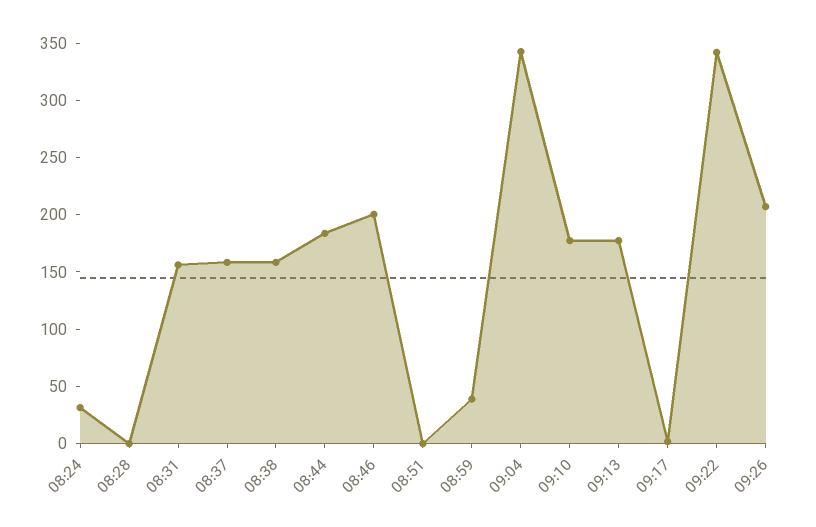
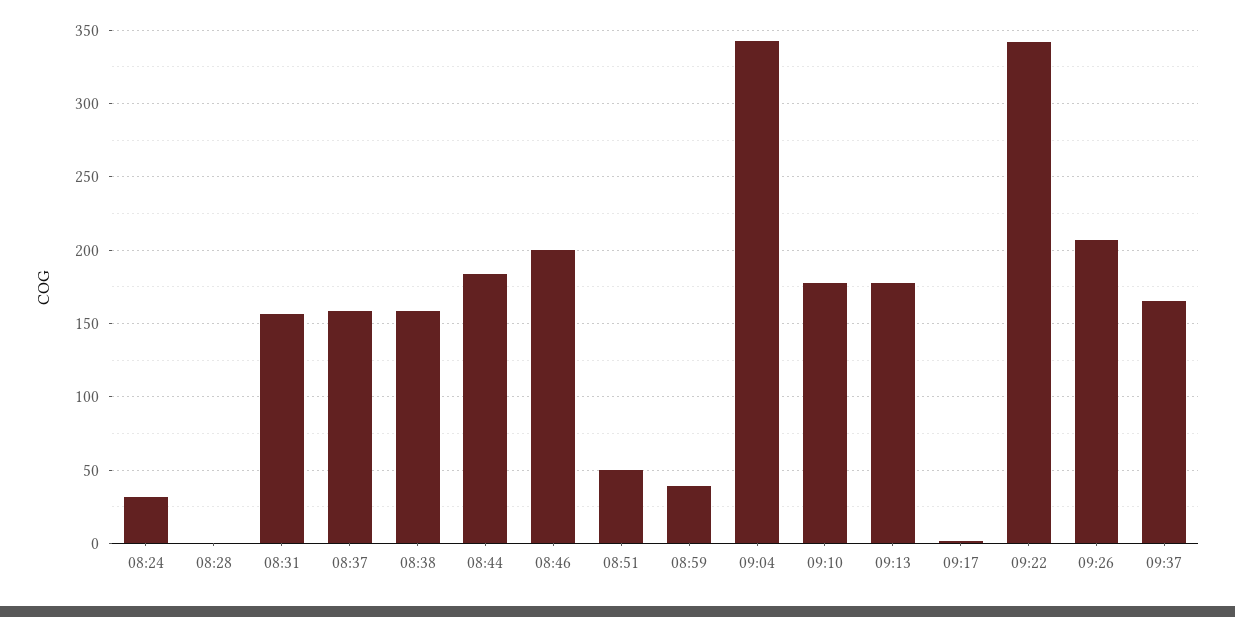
08:51: 0 -> 50
09:37: none -> 165

